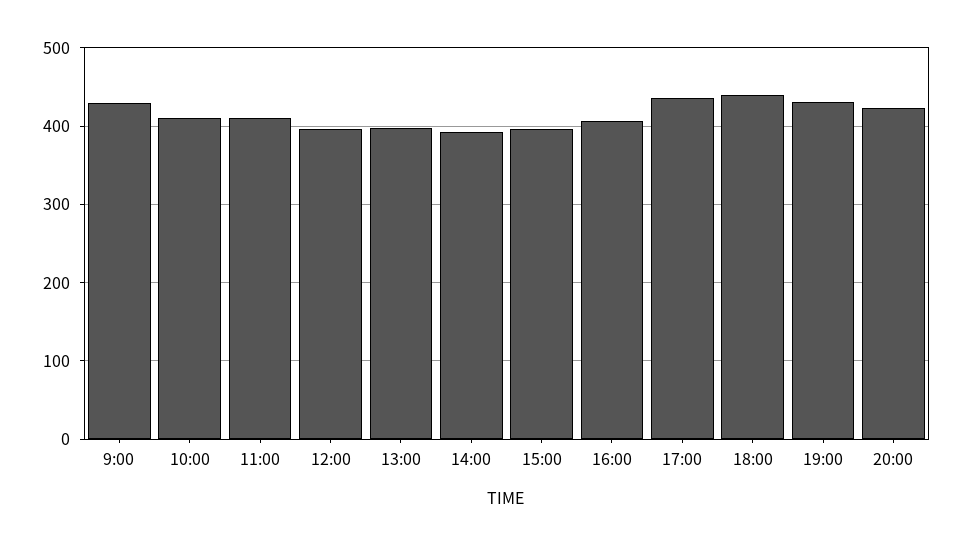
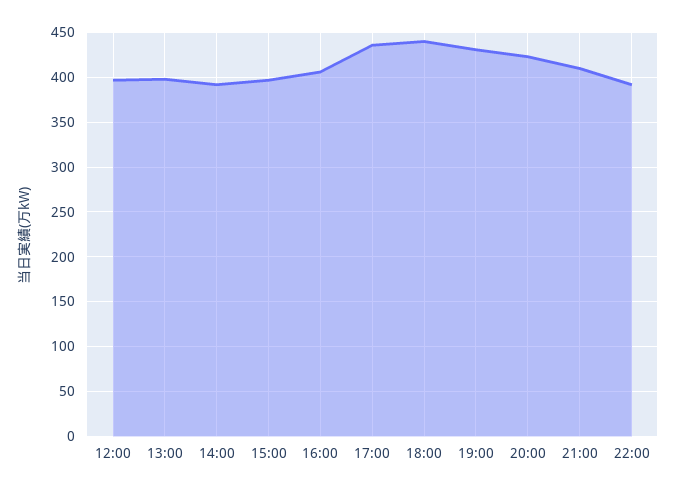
9:00: 430 -> none
10:00: 410 -> none
11:00: 410 -> none
21:00: none -> 410
22:00: none -> 390

